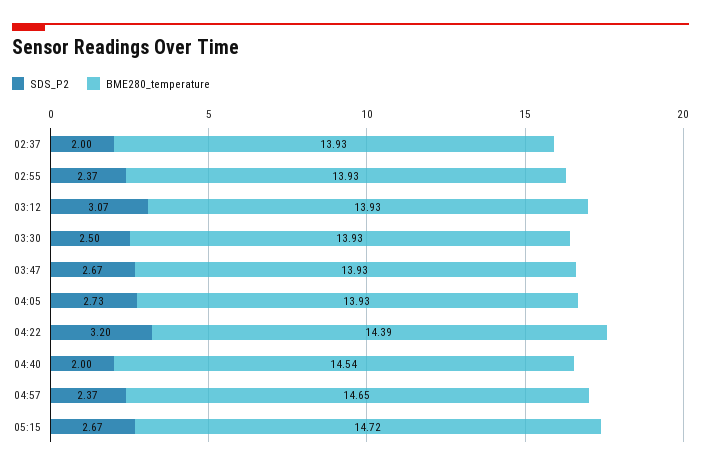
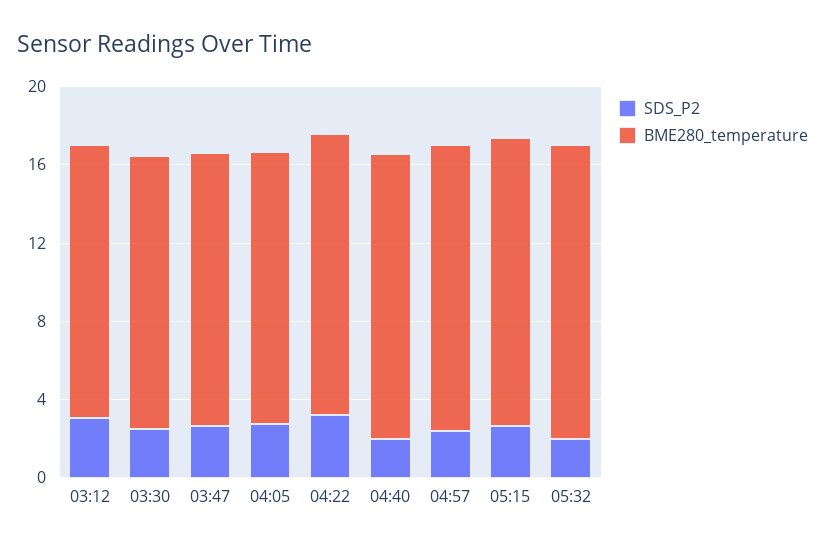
SDS_P2, 02:37: 2 -> none
BME280_temperature, 02:37: 13.93 -> none
SDS_P2, 02:55: 2.37 -> none
BME280_temperature, 02:55: 13.93 -> none
SDS_P2, 05:32: none -> 2
BME280_temperature, 05:32: none -> 15

